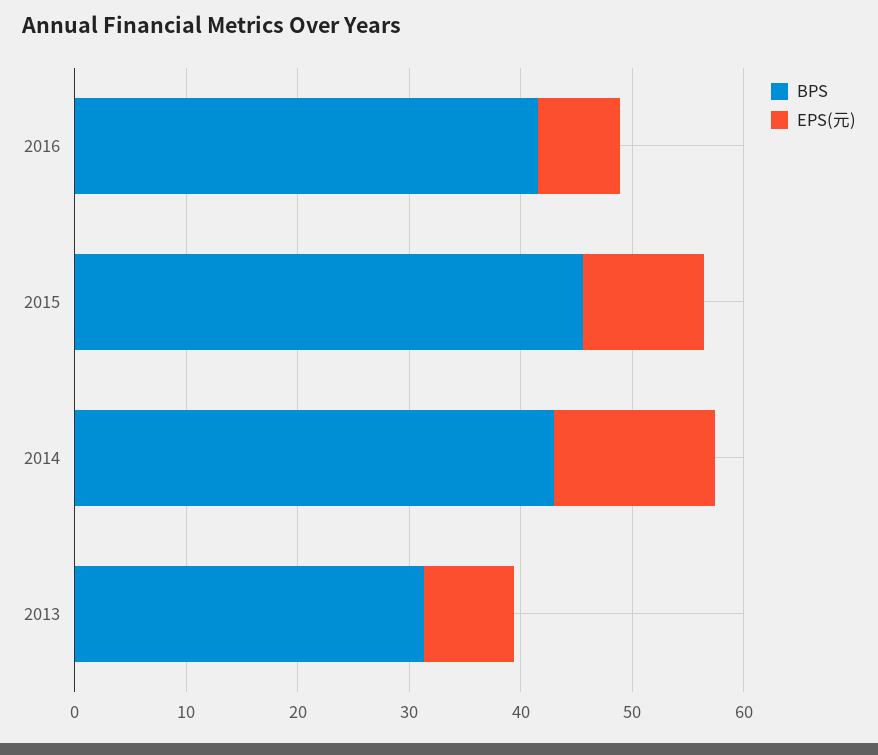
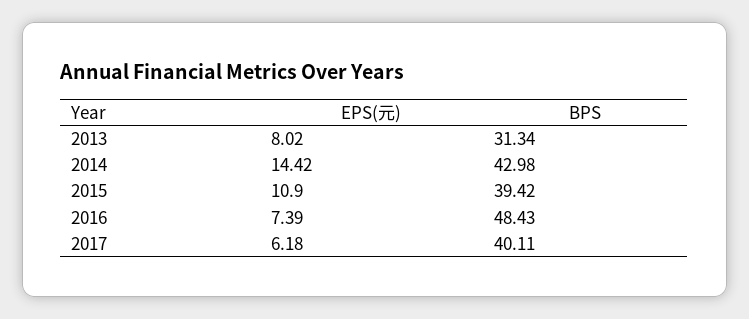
BPS, 2016: 42 -> 48.43
BPS, 2015: 46 -> 39.42
EPS(元), 2017: none -> 6.18
BPS, 2017: none -> 40.11

